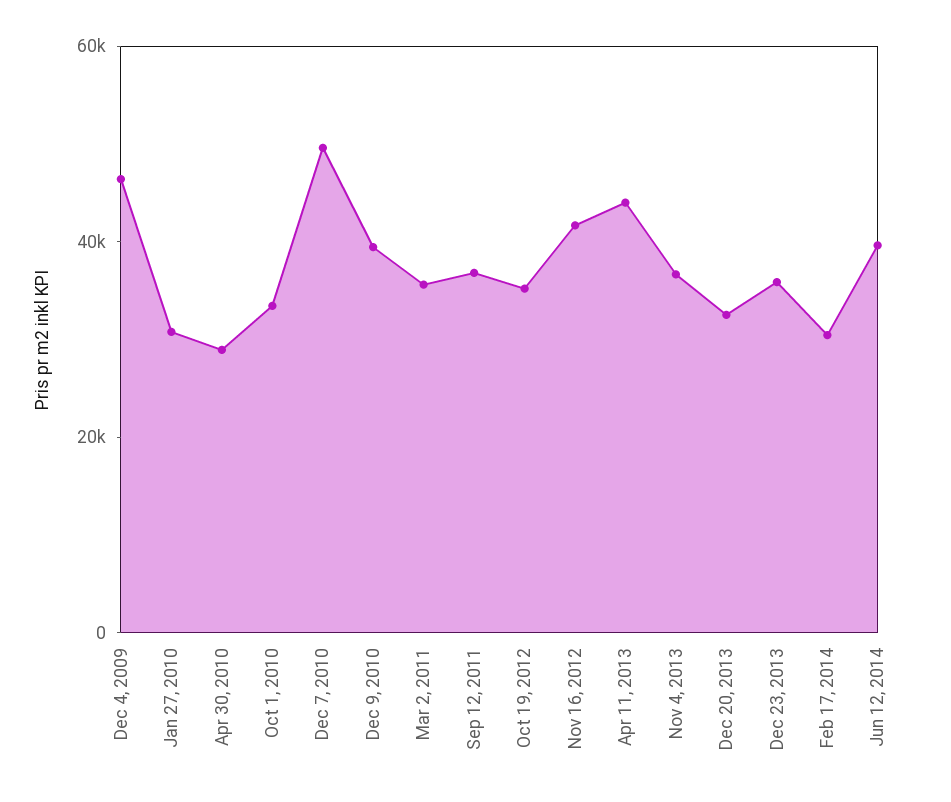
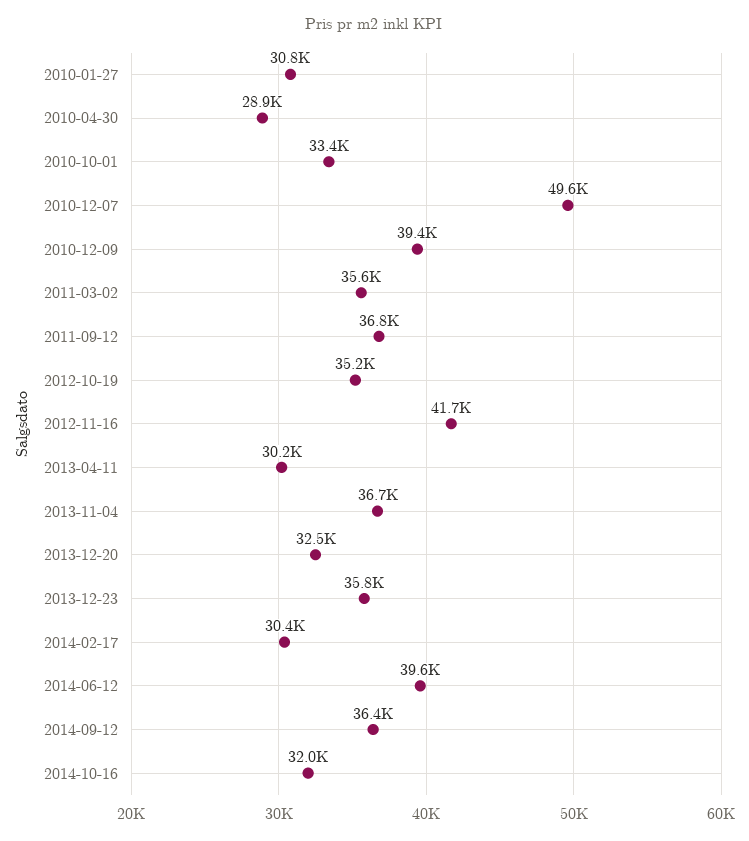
Dec 4, 2009: 45000 -> none
Apr 11, 2013: 45000 -> 30200
2014-09-12: none -> 36400
2014-10-16: none -> 32000

